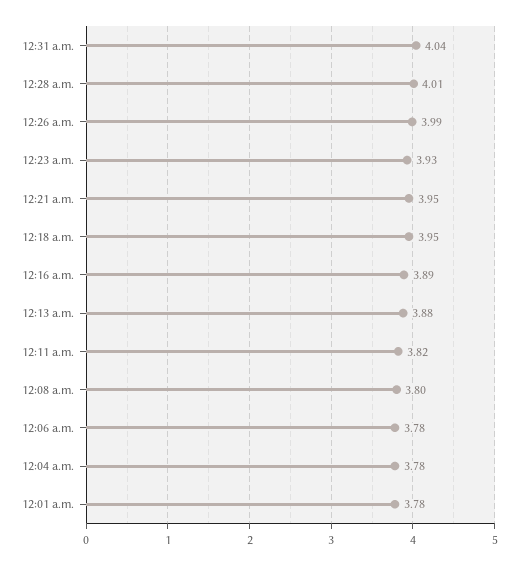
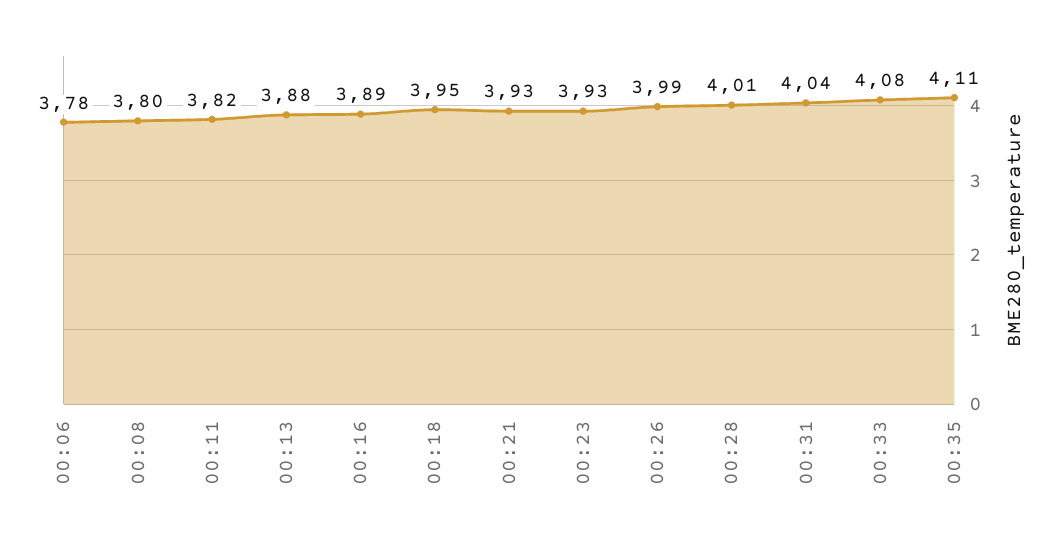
12:21 a.m.: 3.95 -> 3.93
12:04 a.m.: 3.78 -> none
12:01 a.m.: 3.78 -> none
00:33: none -> 4.08
00:35: none -> 4.11

